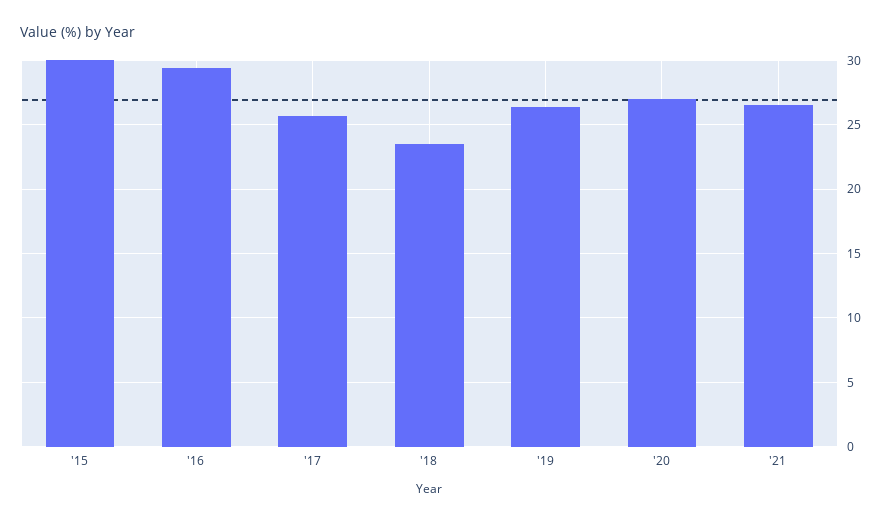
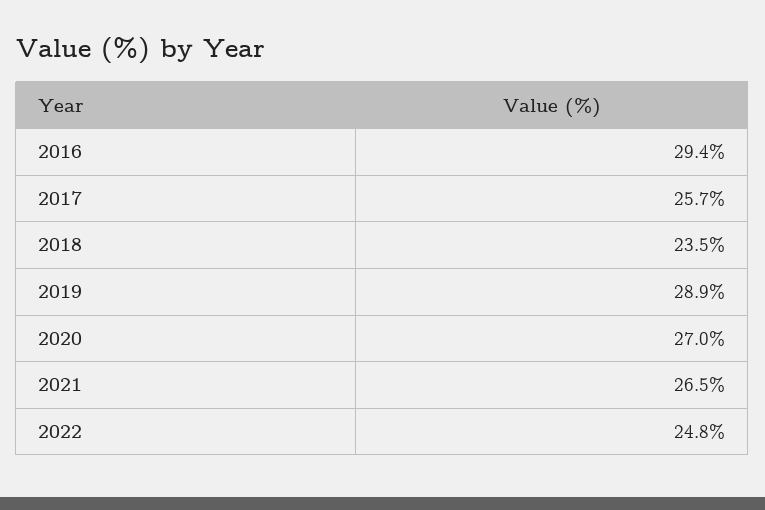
'15: 30 -> none
'19: 26.5 -> 28.9
2022: none -> 24.8

